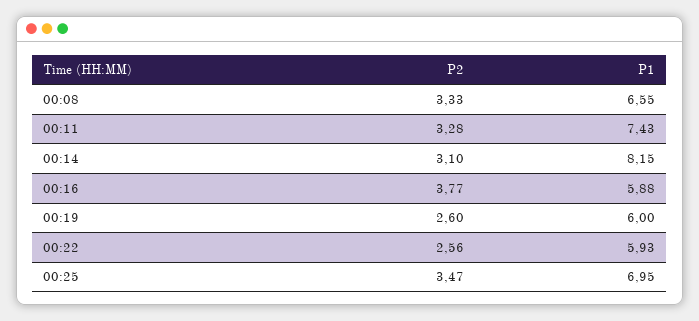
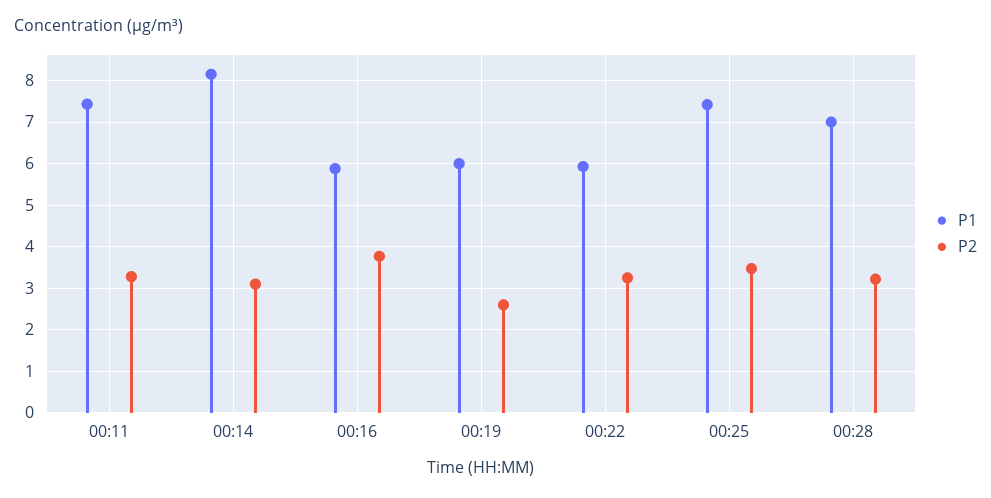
P2, 00:08: 3.33 -> none
P1, 00:08: 6.55 -> none
P2, 00:22: 2.56 -> 3.2
P1, 00:25: 6.95 -> 7.4
P1, 00:28: none -> 7
P2, 00:28: none -> 3.2

